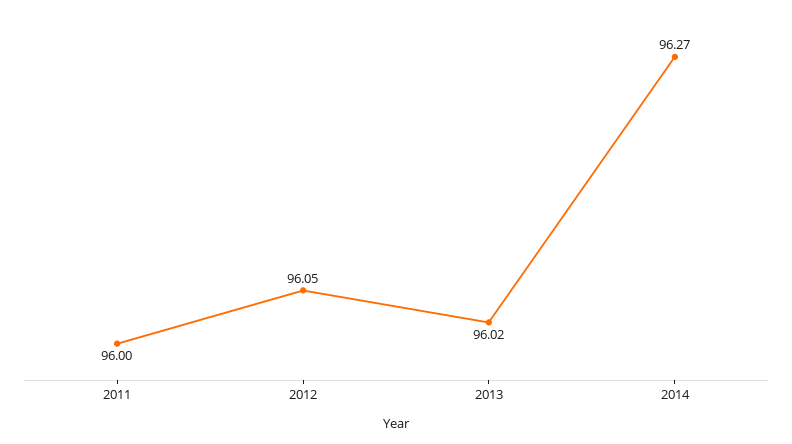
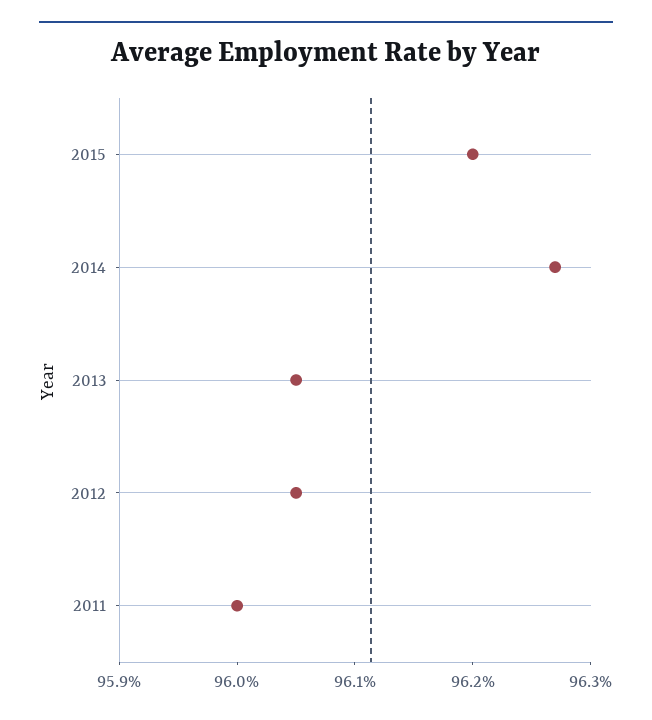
2013: 96.02 -> 96.05
2015: none -> 96.2

